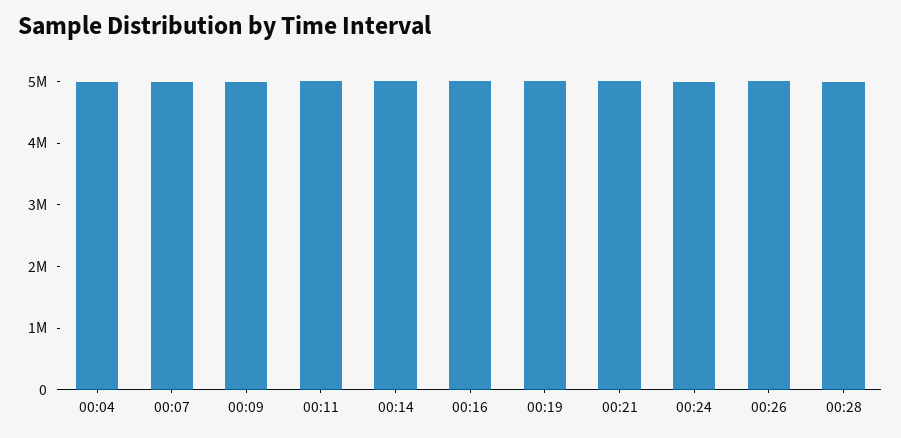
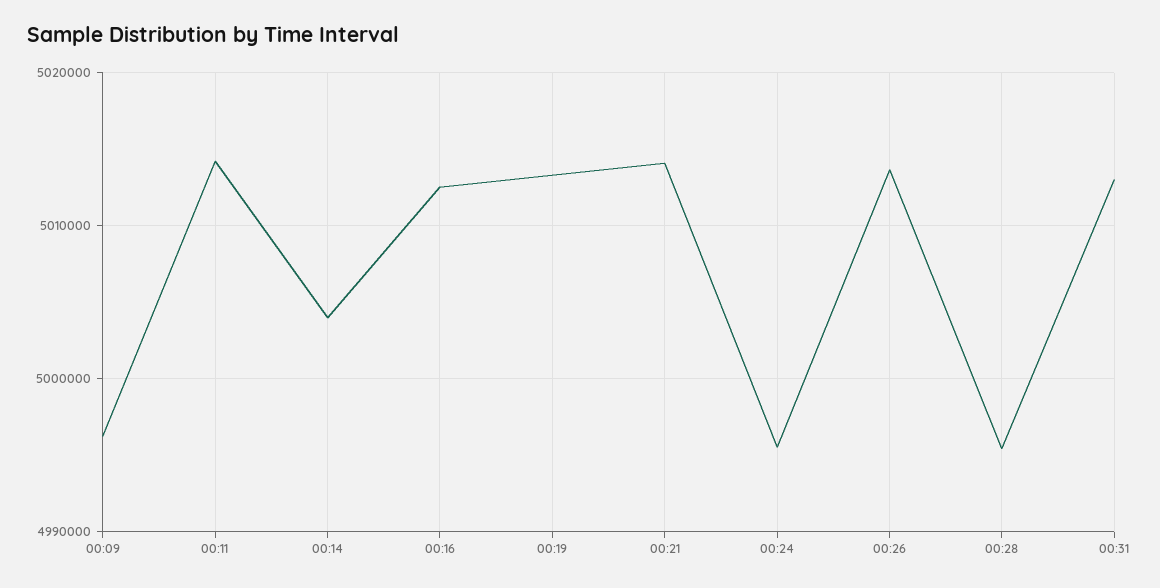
00:04: 5000000 -> none
00:07: 5000000 -> none
00:31: none -> 5013000

